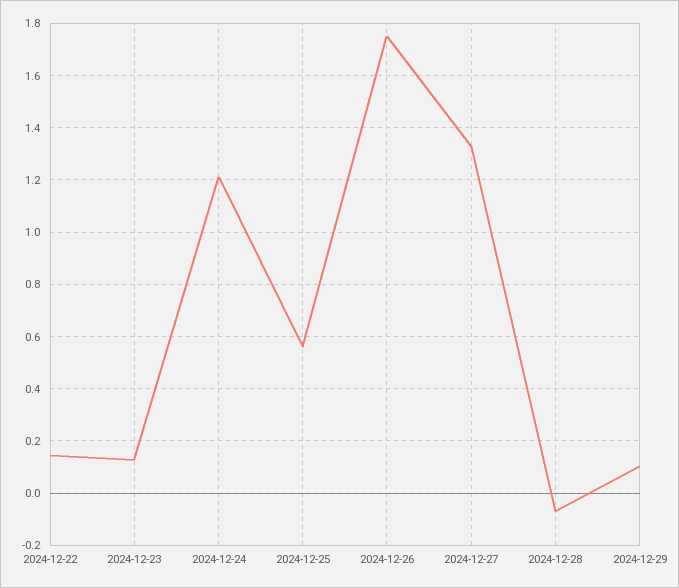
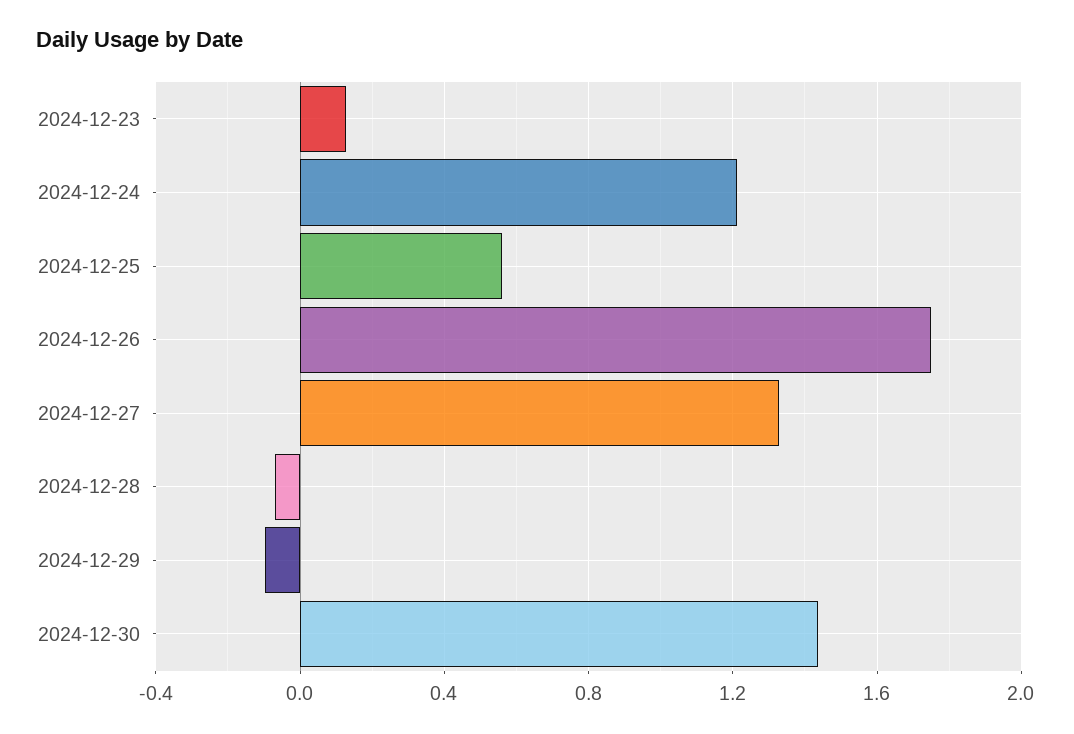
2024-12-22: 0.15 -> none
2024-12-29: 0.1 -> -0.1
2024-12-30: none -> 1.45

